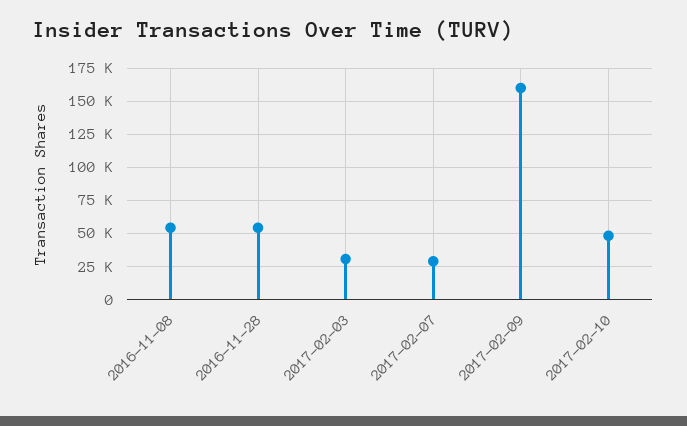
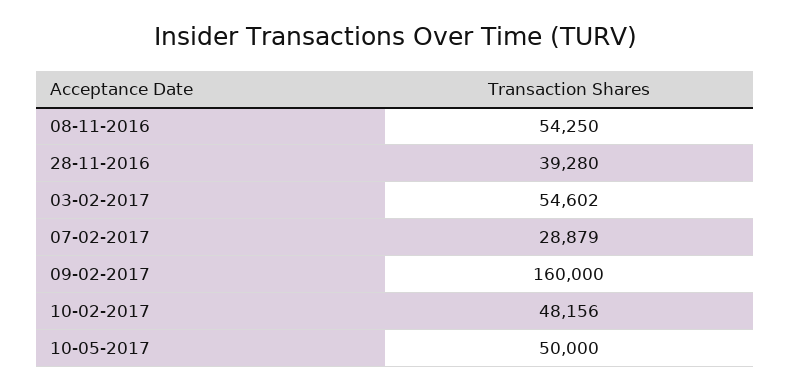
2016-11-28: 55000 -> 39280
2017-02-03: 30000 -> 54602
10-05-2017: none -> 50000

